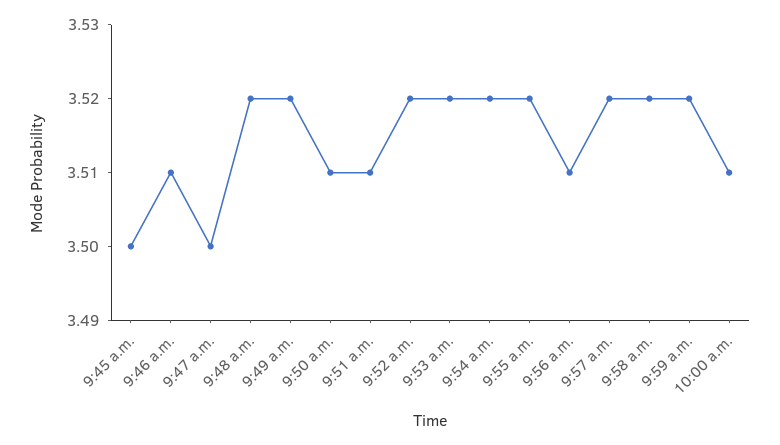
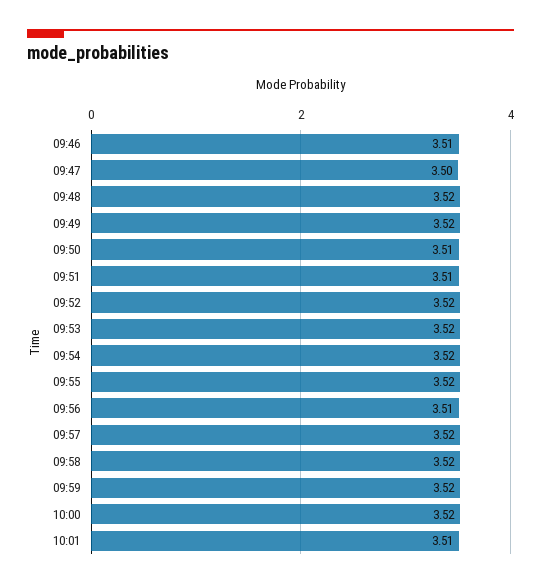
9:45 a.m.: 3.5 -> none
10:00 a.m.: 3.51 -> 3.52
10:01: none -> 3.51

